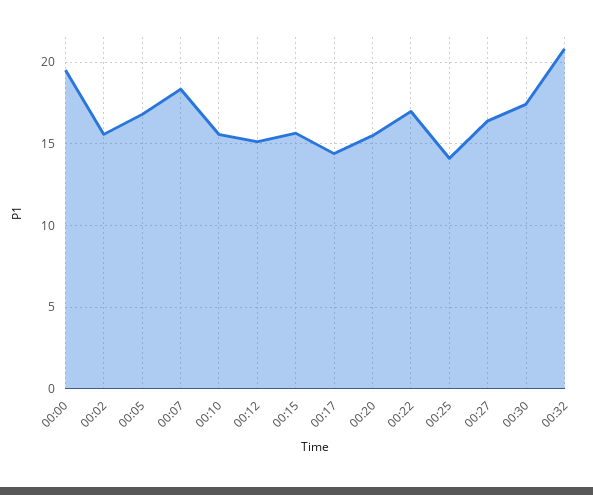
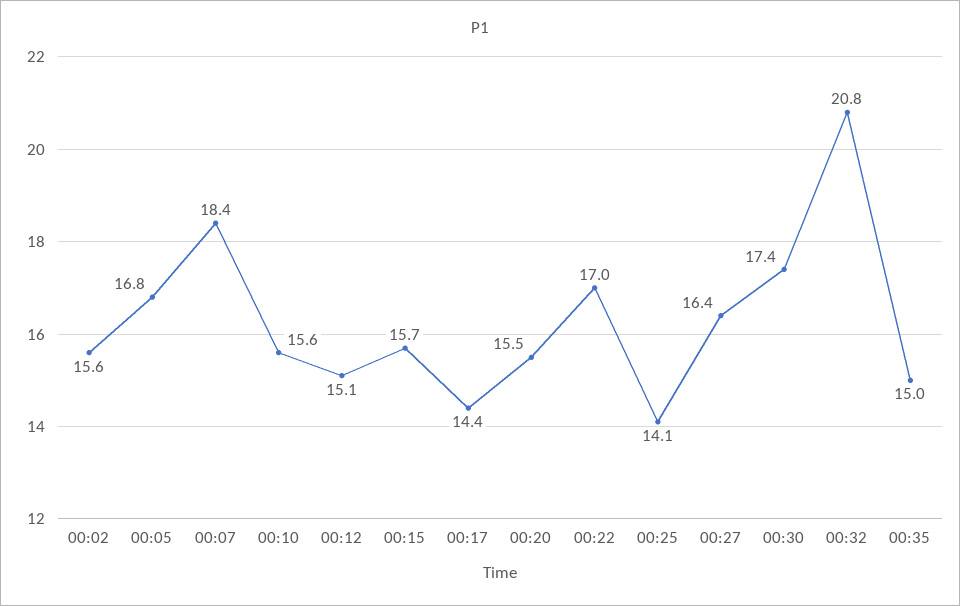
00:00: 19.5 -> none
00:35: none -> 15

